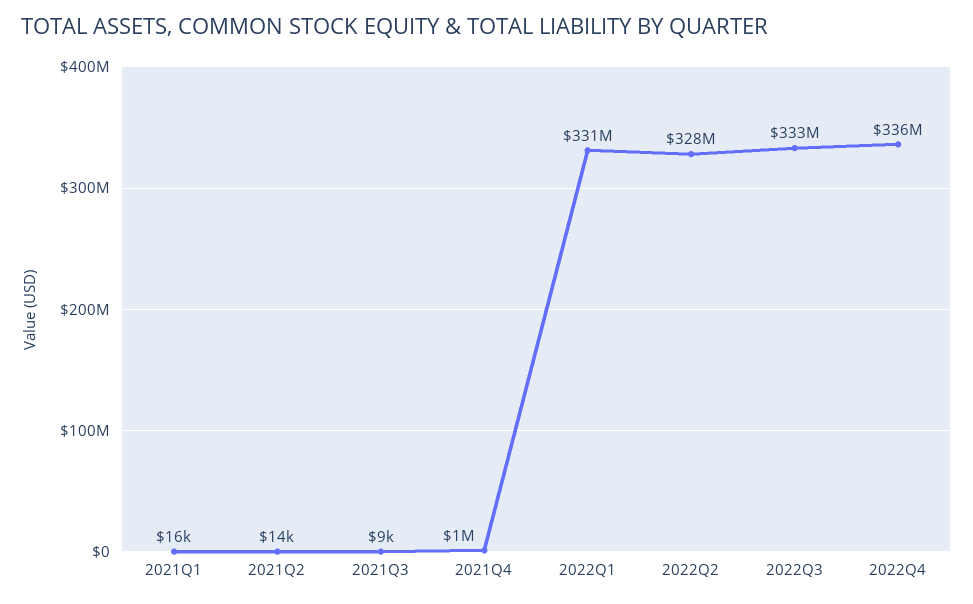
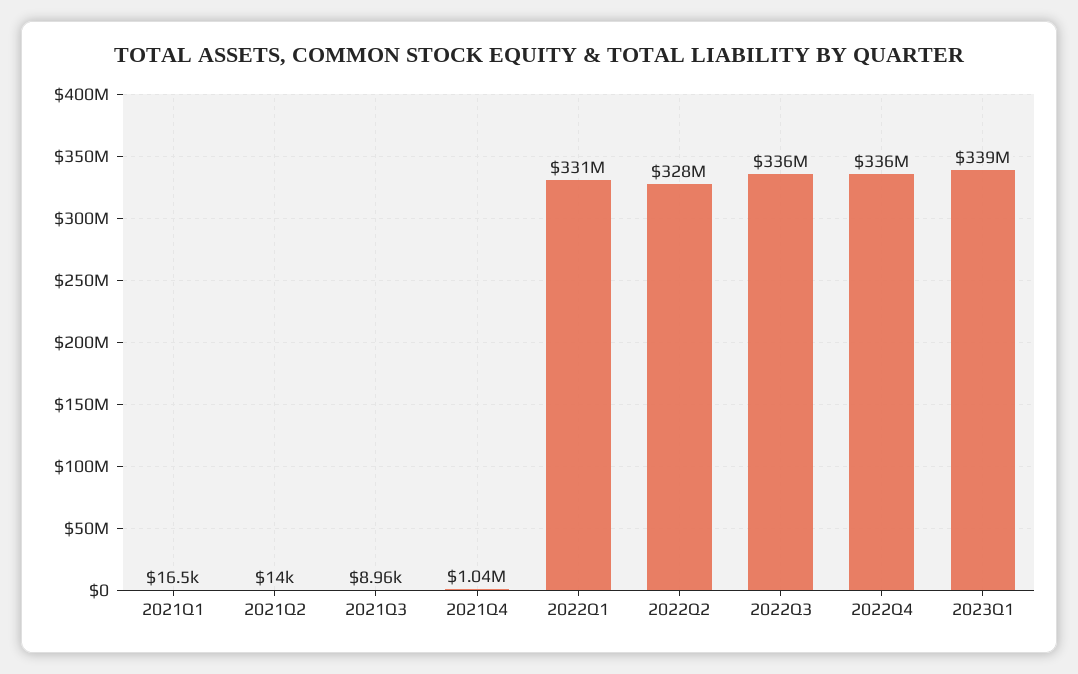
2022Q3: 333000000 -> 336000000
2023Q1: none -> 339000000

